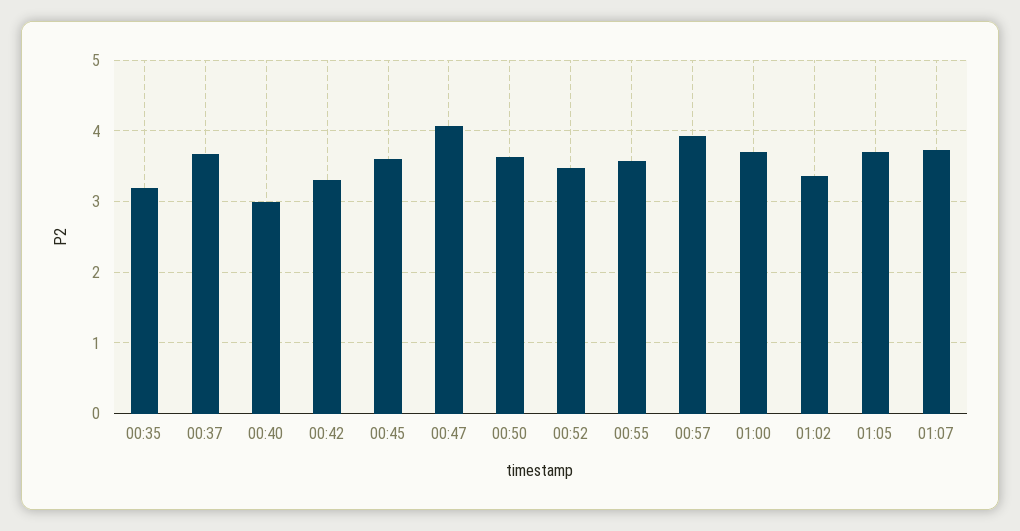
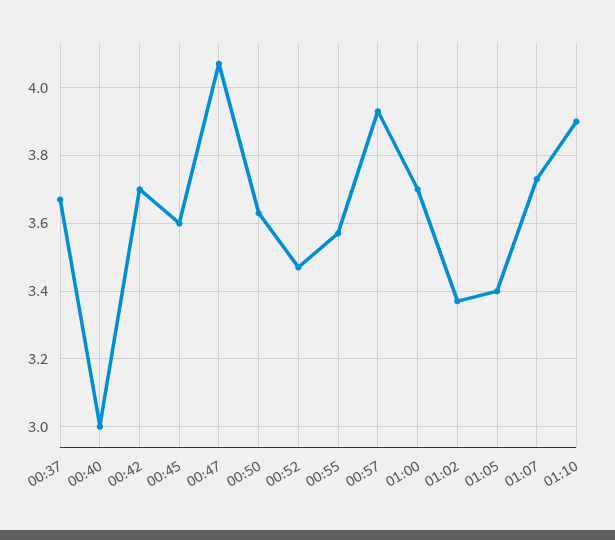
00:35: 3.2 -> none
00:42: 3.3 -> 3.7
01:05: 3.7 -> 3.4
01:10: none -> 3.9

